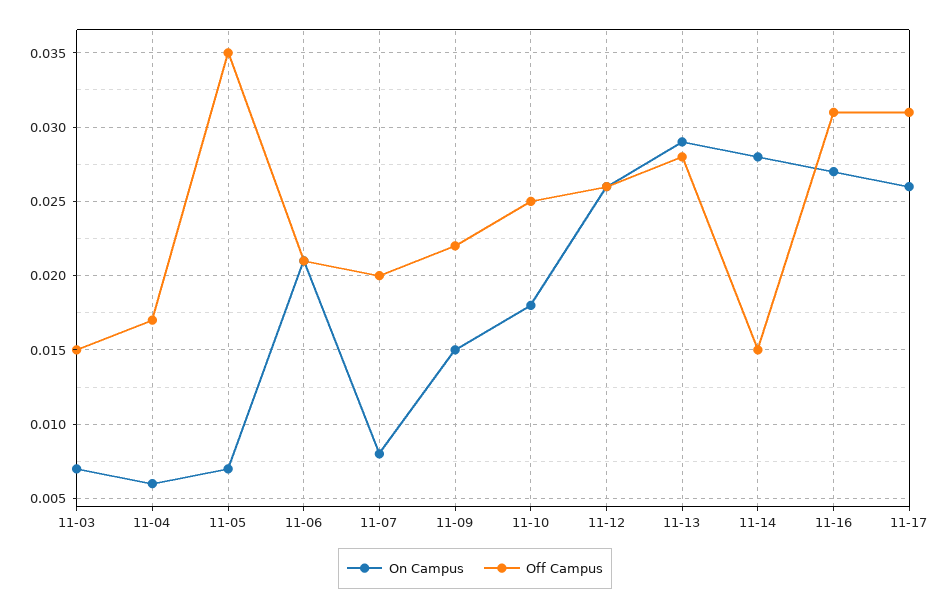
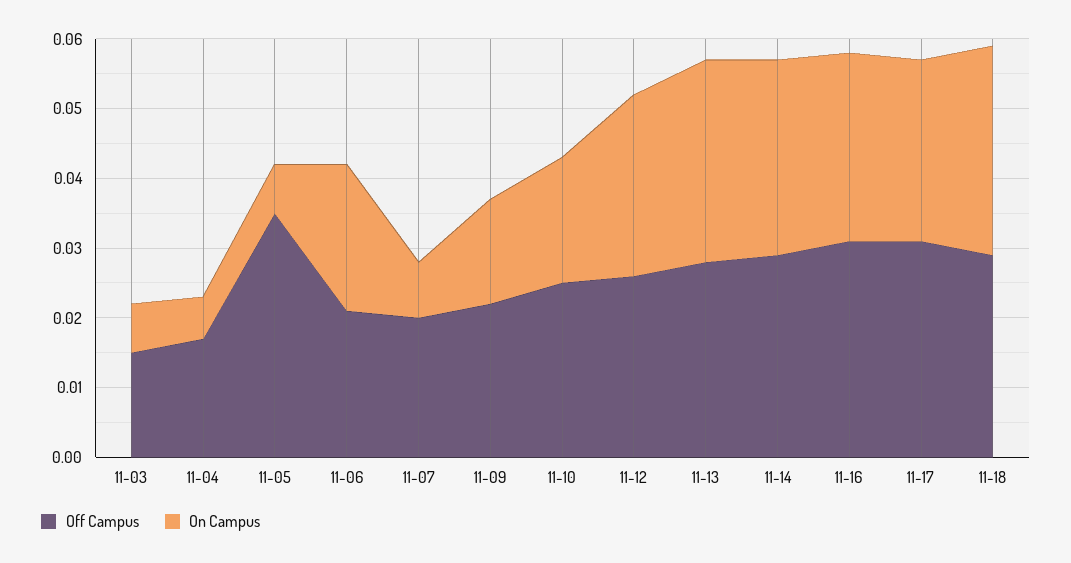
Off Campus, 11-14: 0.015 -> 0.03
Off Campus, 11-18: none -> 0.03
On Campus, 11-18: none -> 0.03

